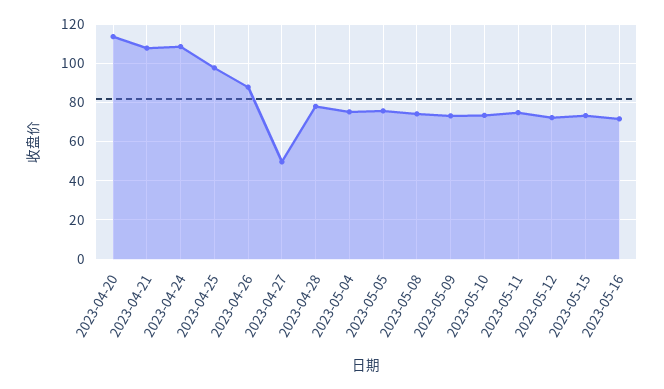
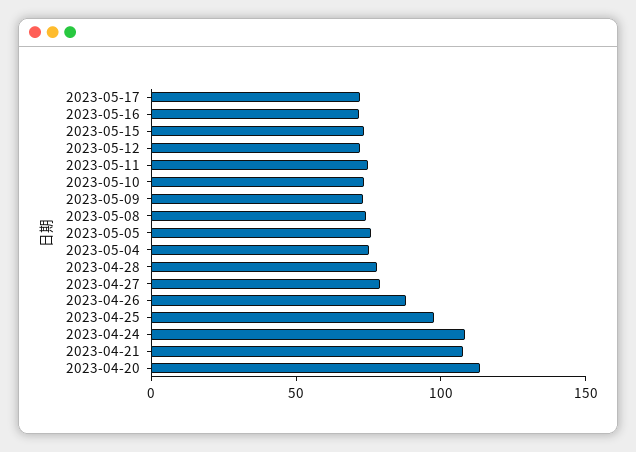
2023-04-27: 50 -> 80
2023-05-17: none -> 70

